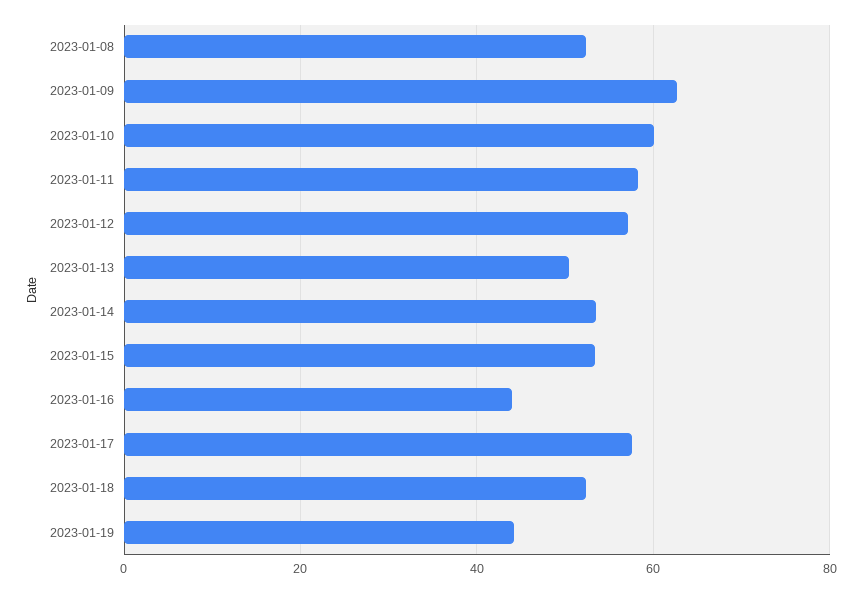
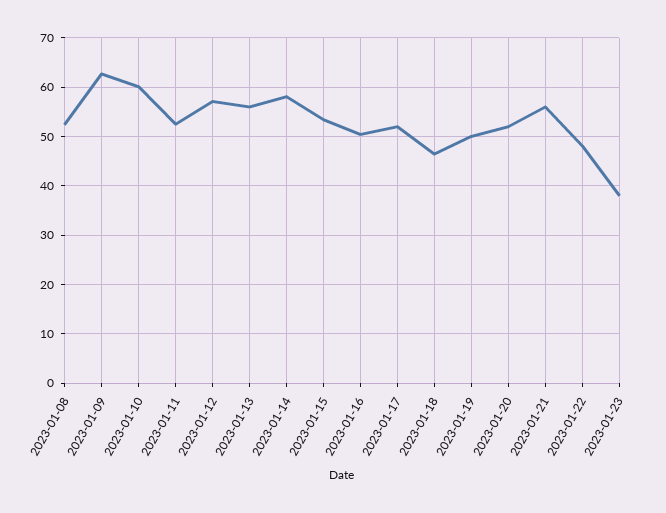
2023-01-11: 58 -> 52
2023-01-13: 50 -> 56
2023-01-14: 54 -> 58
2023-01-16: 44 -> 50
2023-01-17: 58 -> 52
2023-01-18: 52 -> 46
2023-01-19: 44 -> 50
2023-01-20: none -> 52
2023-01-21: none -> 56
2023-01-22: none -> 48
2023-01-23: none -> 38

